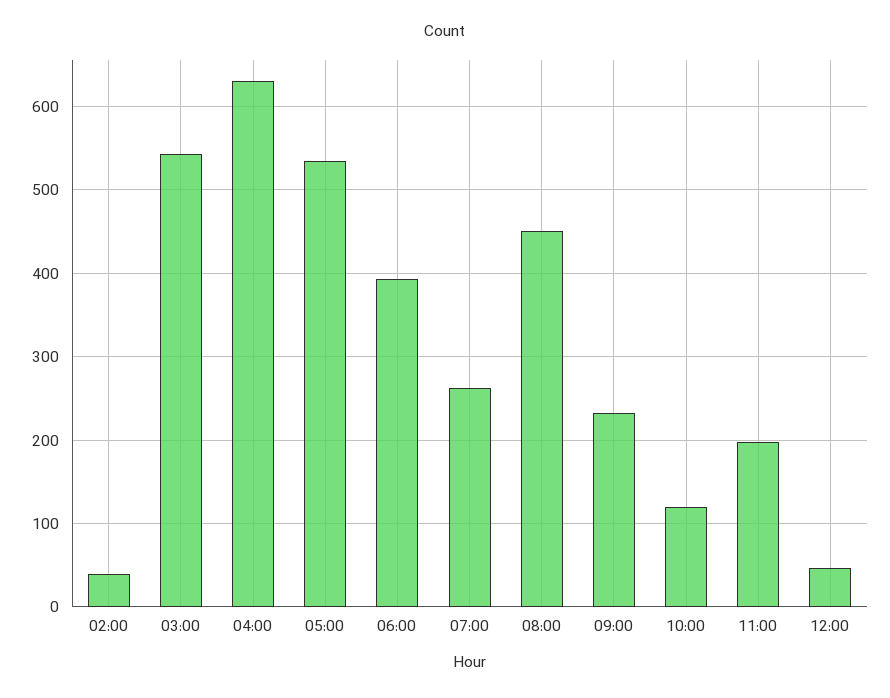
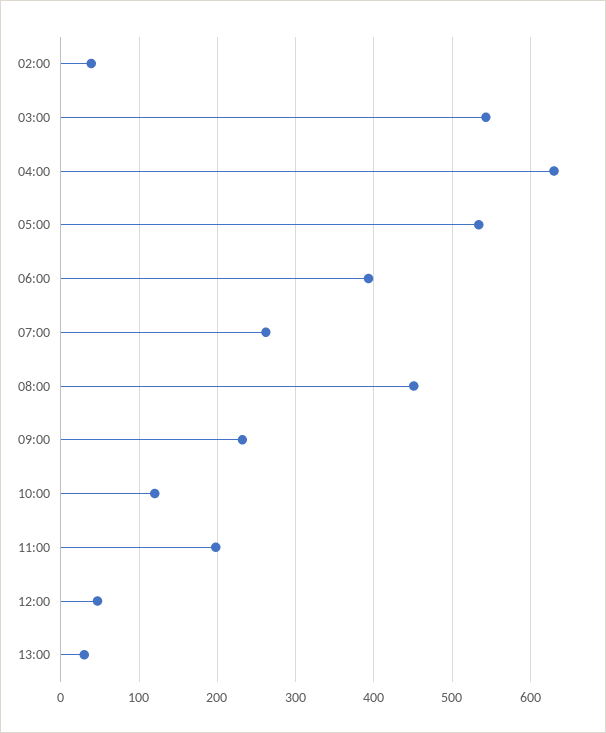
13:00: none -> 30

